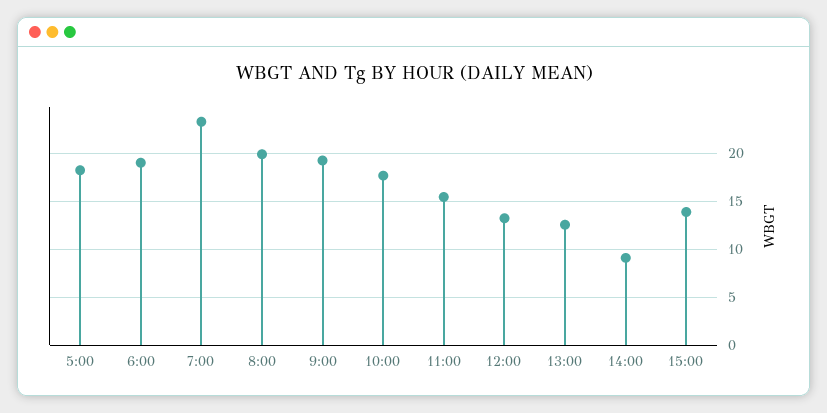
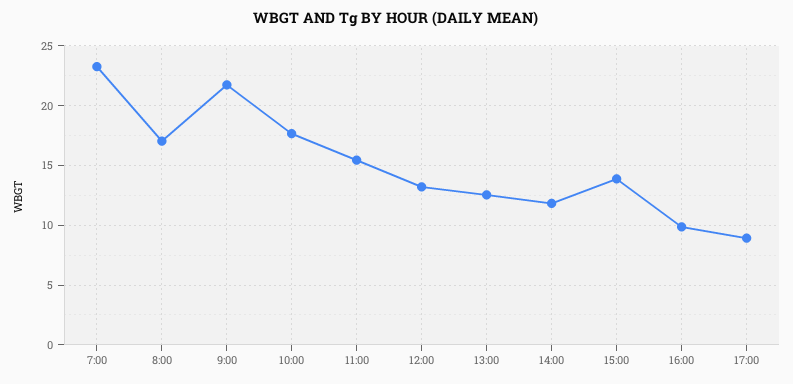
5:00: 18 -> none
6:00: 19 -> none
8:00: 20 -> 17
9:00: 19 -> 22
14:00: 9 -> 12
16:00: none -> 10
17:00: none -> 9

